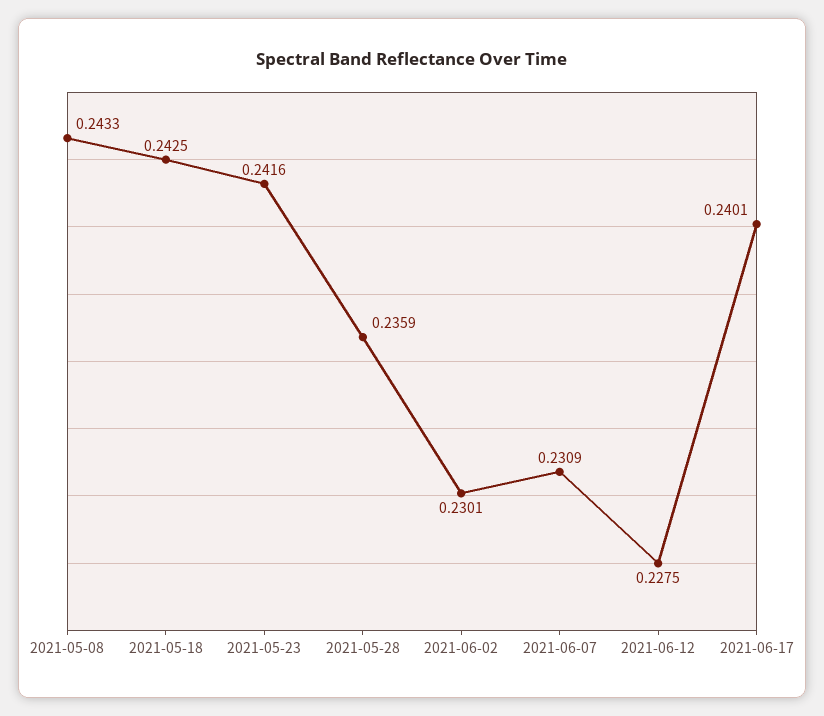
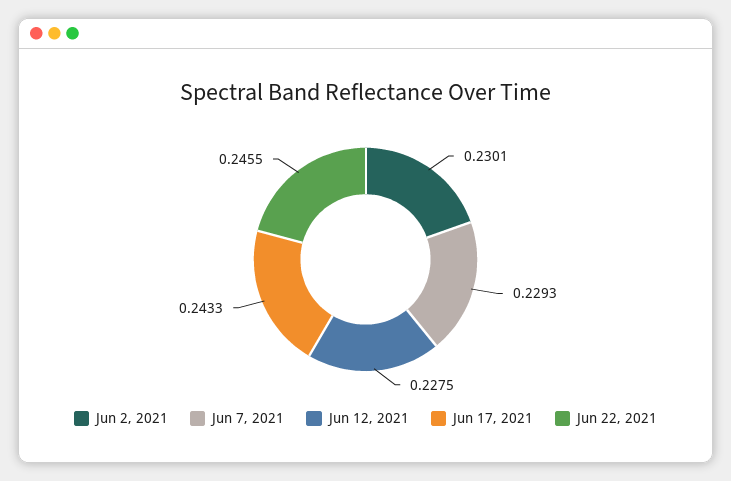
2021-05-08: 0.2433 -> none
2021-05-18: 0.2425 -> none
2021-05-23: 0.2416 -> none
2021-05-28: 0.2359 -> none
2021-06-07: 0.2309 -> 0.2293
2021-06-17: 0.2401 -> 0.2433
Jun 22, 2021: none -> 0.2455

